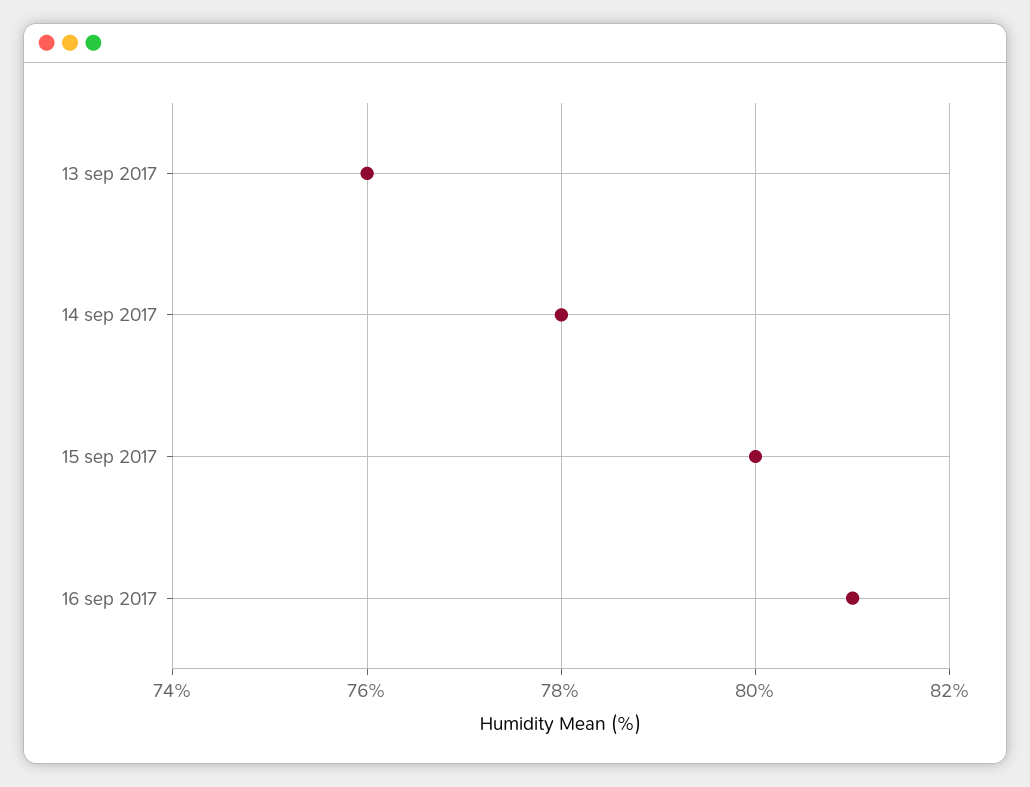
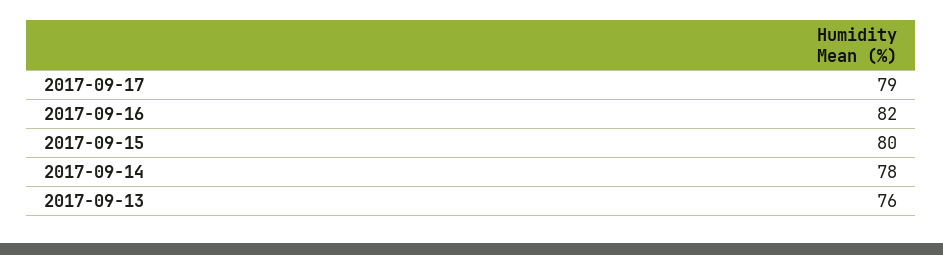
16 sep 2017: 81 -> 82
2017-09-17: none -> 79

